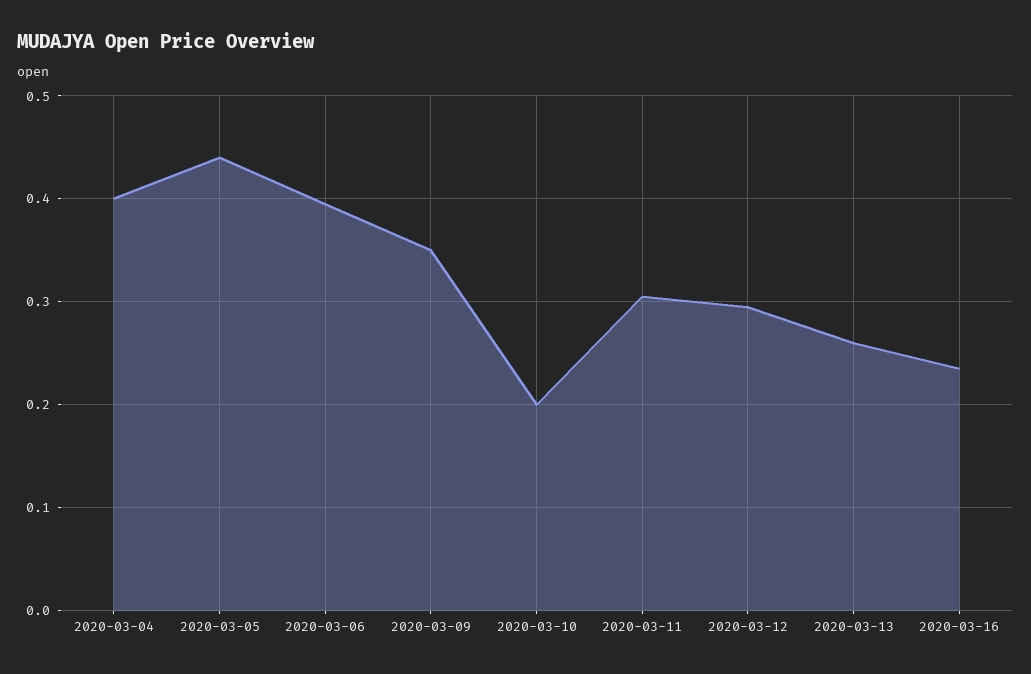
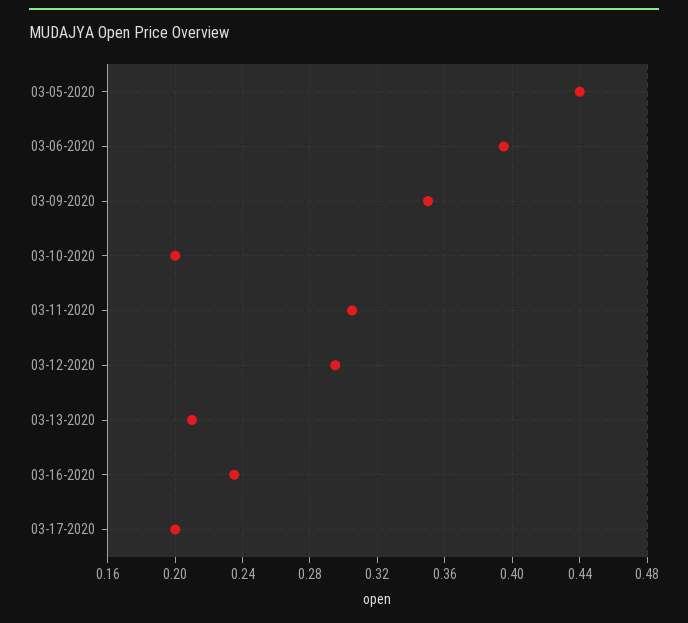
2020-03-04: 0.4 -> none
2020-03-13: 0.26 -> 0.21
03-17-2020: none -> 0.2

